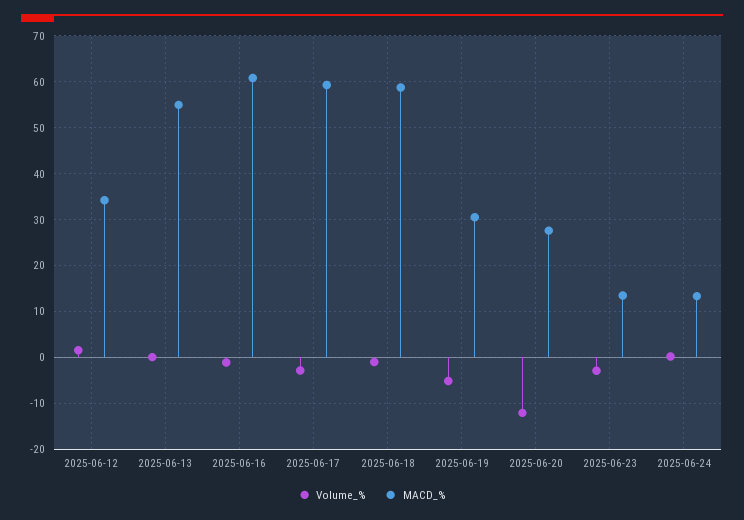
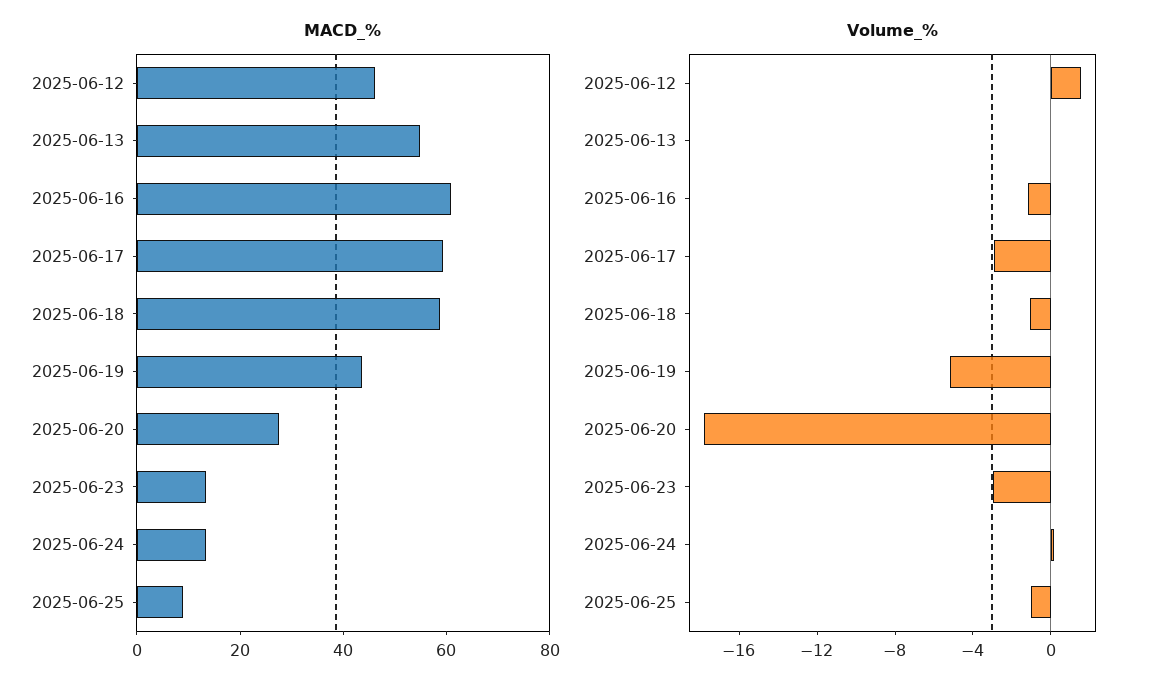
MACD_%, 2025-06-12: 34 -> 45
MACD_%, 2025-06-19: 30 -> 45
Volume_%, 2025-06-20: -12 -> -18
MACD_%, 2025-06-25: none -> 10
Volume_%, 2025-06-25: none -> -1

